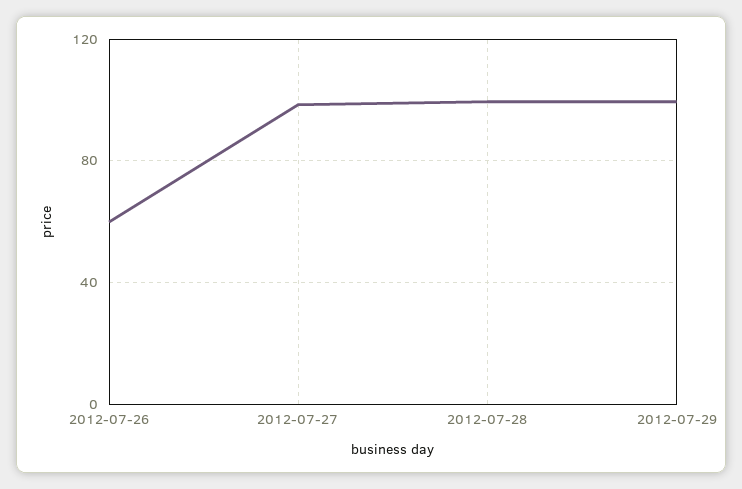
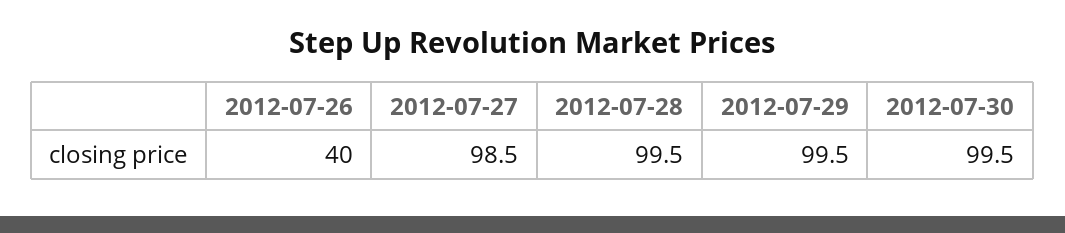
2012-07-26: 60 -> 40
2012-07-30: none -> 99.5

